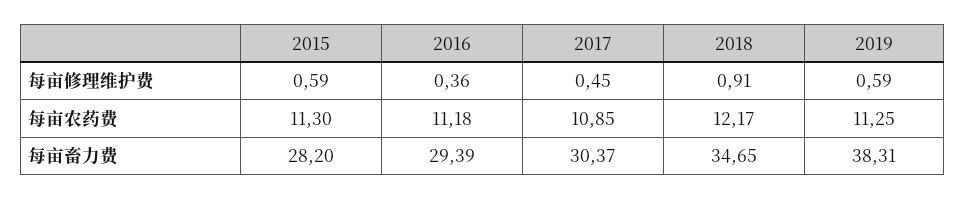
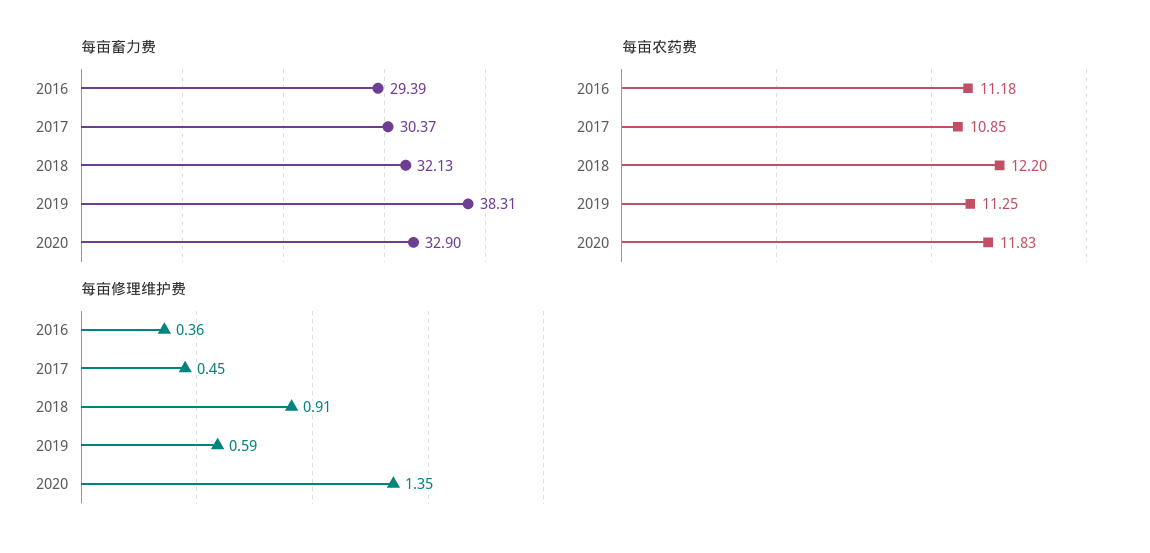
每亩修理维护费, 2015: 0.59 -> none
每亩农药费, 2015: 11.3 -> none
每亩农药费, 2018: 12.17 -> 12.2
每亩畜力费, 2015: 28.2 -> none
每亩畜力费, 2018: 34.65 -> 32.13
每亩畜力费, 2020: none -> 32.9
每亩农药费, 2020: none -> 11.83
每亩修理维护费, 2020: none -> 1.35

